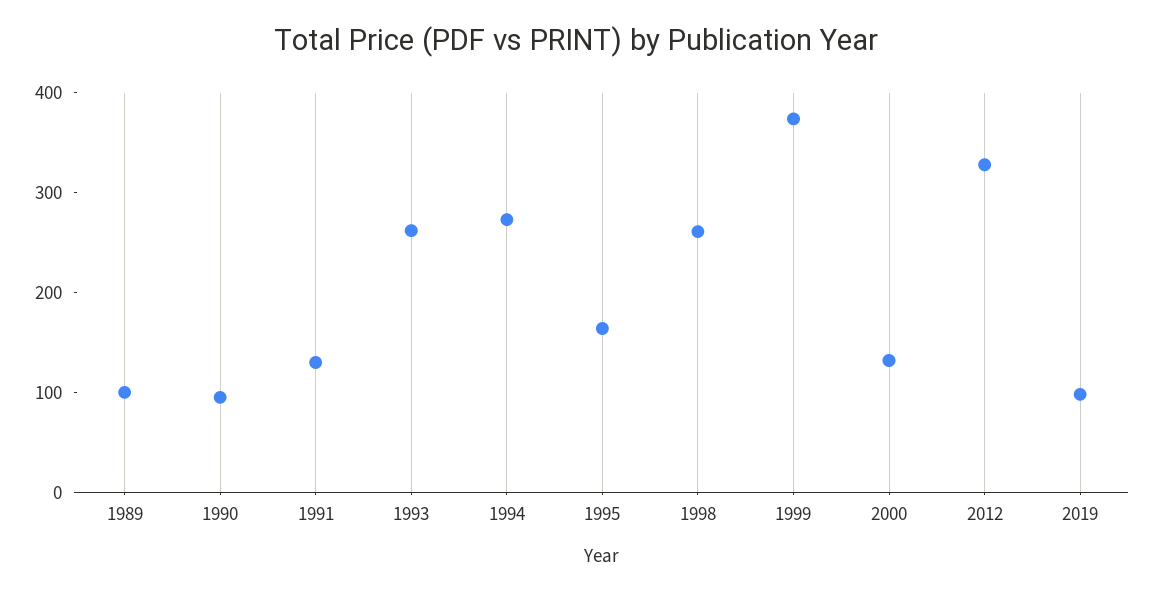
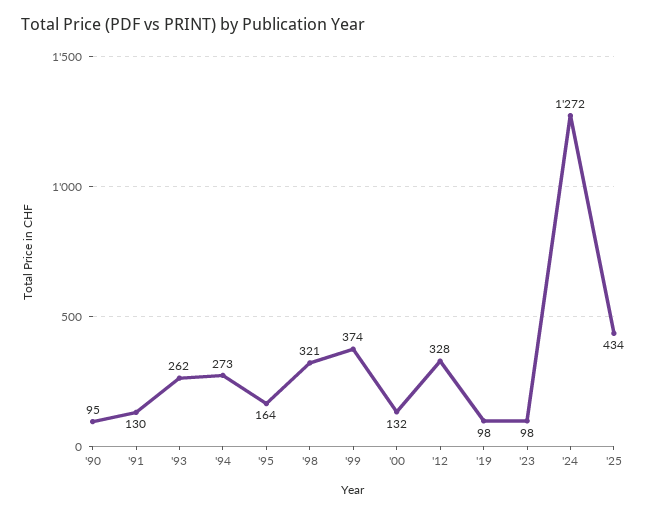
1989: 100 -> none
1998: 260 -> 321
'23: none -> 98
'24: none -> 1272
'25: none -> 434

